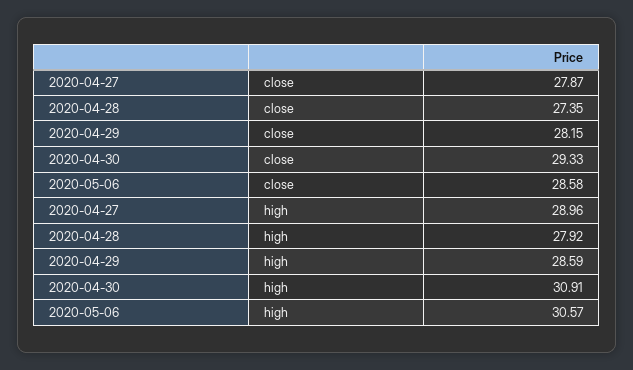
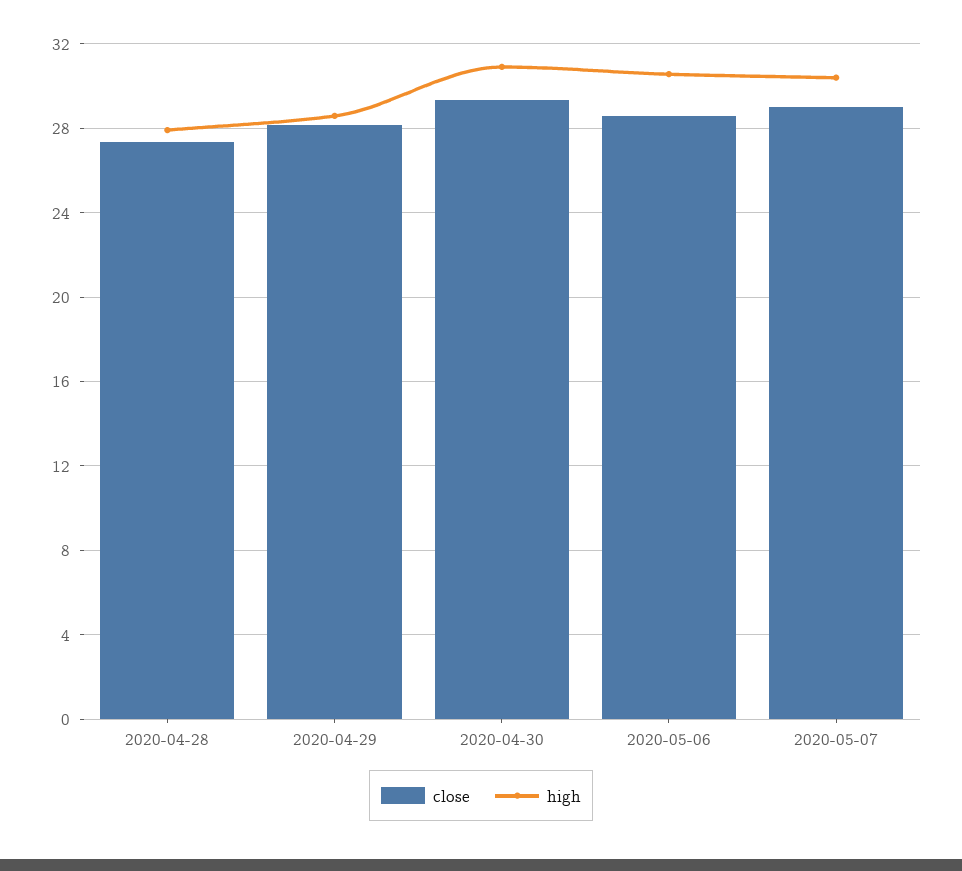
close, 2020-04-27: 27.87 -> none
high, 2020-04-27: 28.96 -> none
close, 2020-05-07: none -> 29
high, 2020-05-07: none -> 30.5

